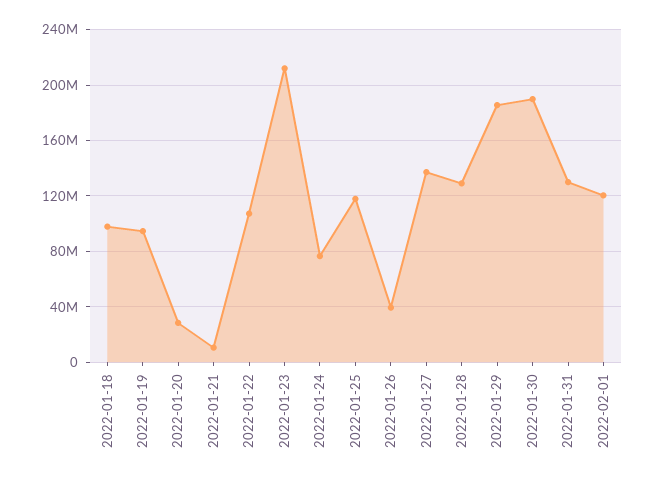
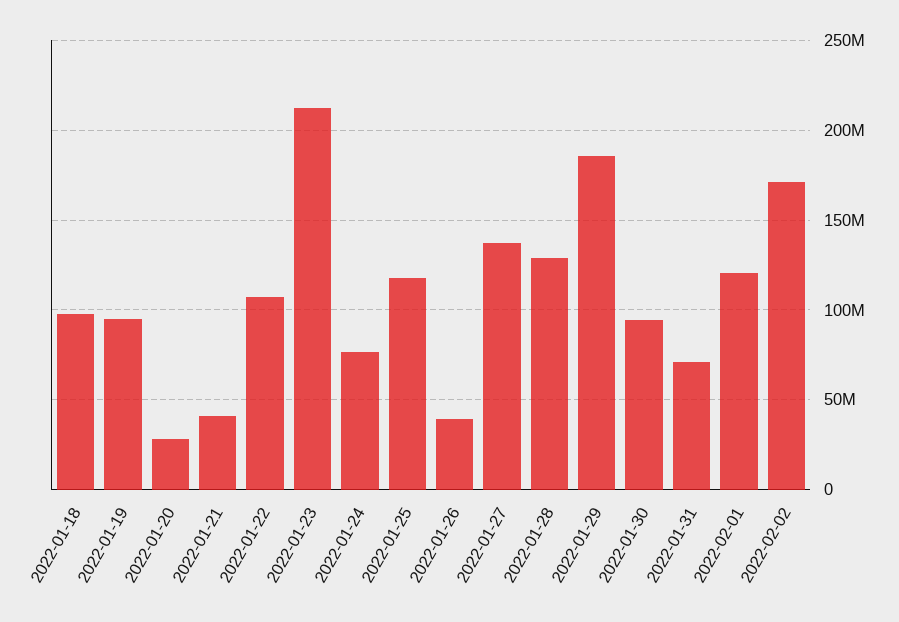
2022-01-21: 10000000 -> 40000000
2022-01-30: 190000000 -> 95000000
2022-01-31: 130000000 -> 70000000
2022-02-02: none -> 170000000

